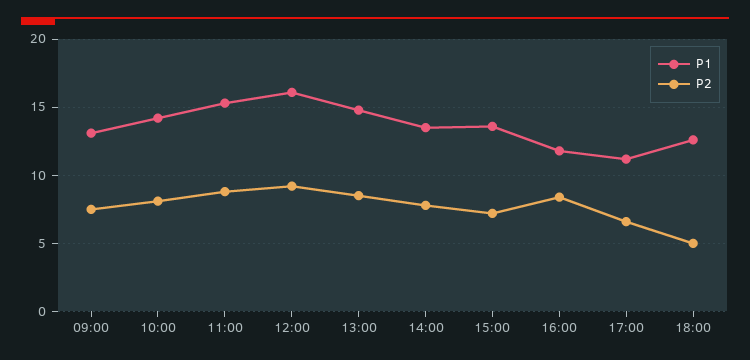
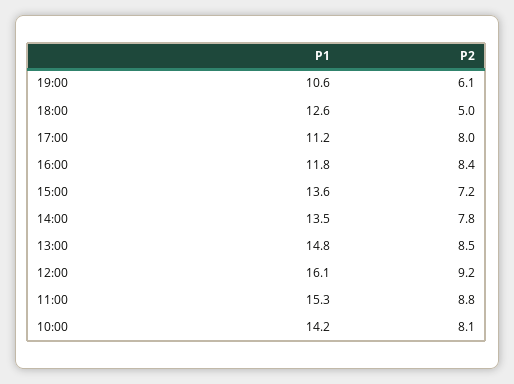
P1, 09:00: 13 -> none
P2, 09:00: 7.5 -> none
P2, 17:00: 6.5 -> 8
P1, 19:00: none -> 10.6
P2, 19:00: none -> 6.1

